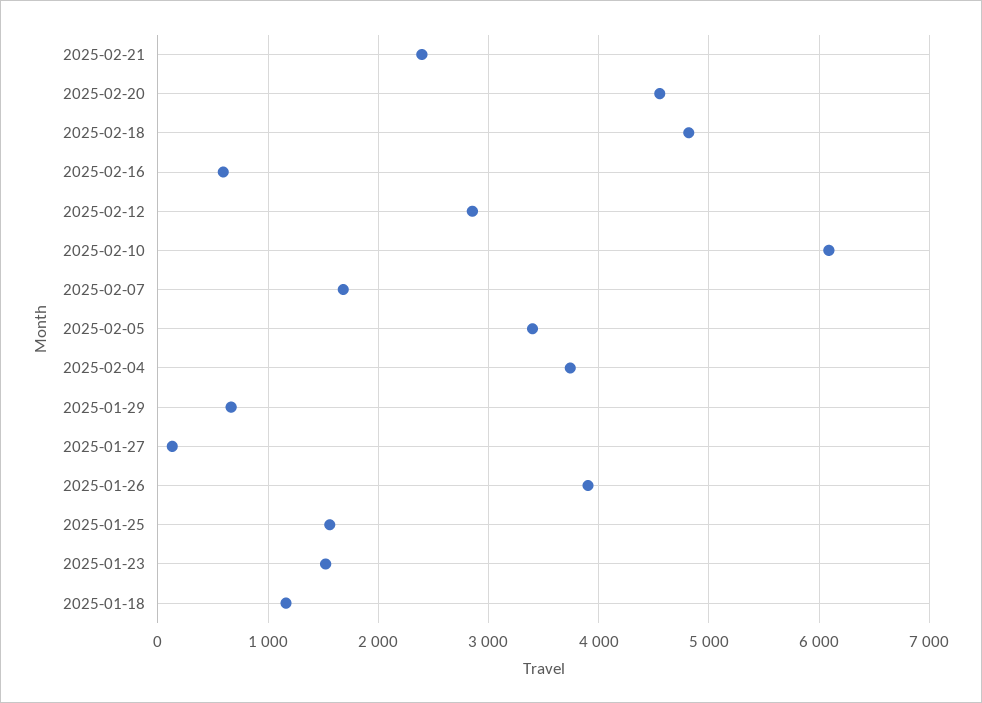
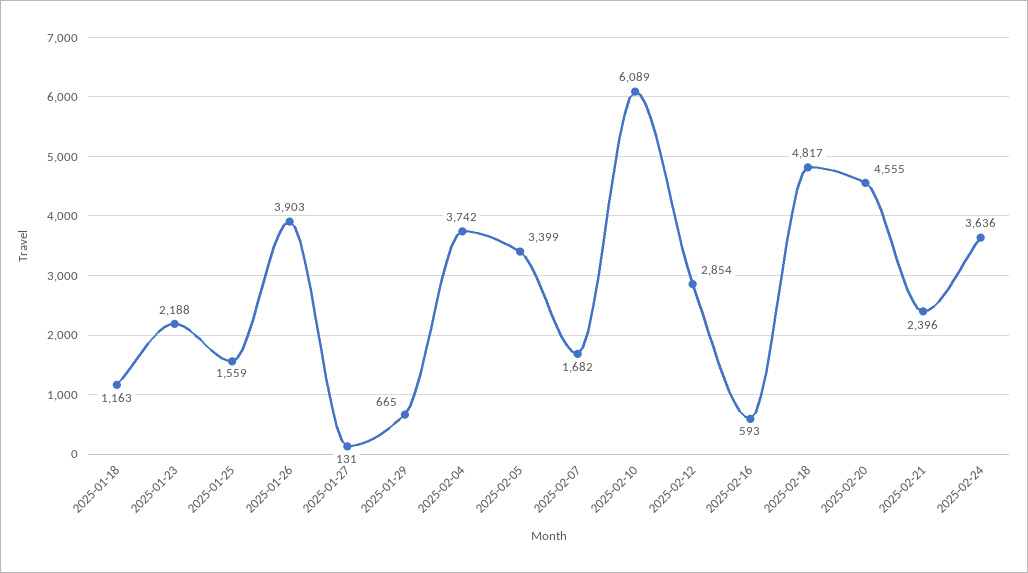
2025-01-23: 1500 -> 2188
2025-02-24: none -> 3636

